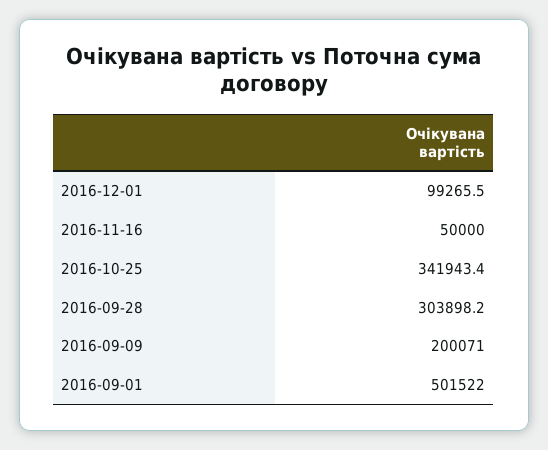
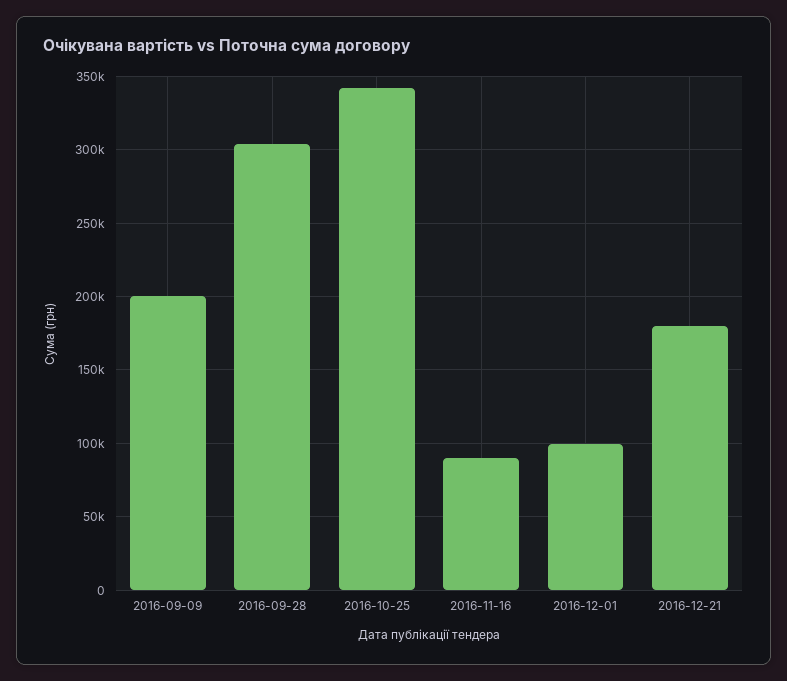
2016-11-16: 50000 -> 90000
2016-09-01: 501522 -> none
2016-12-21: none -> 180000

